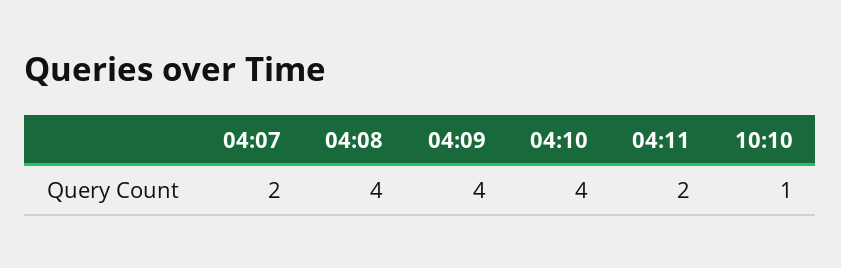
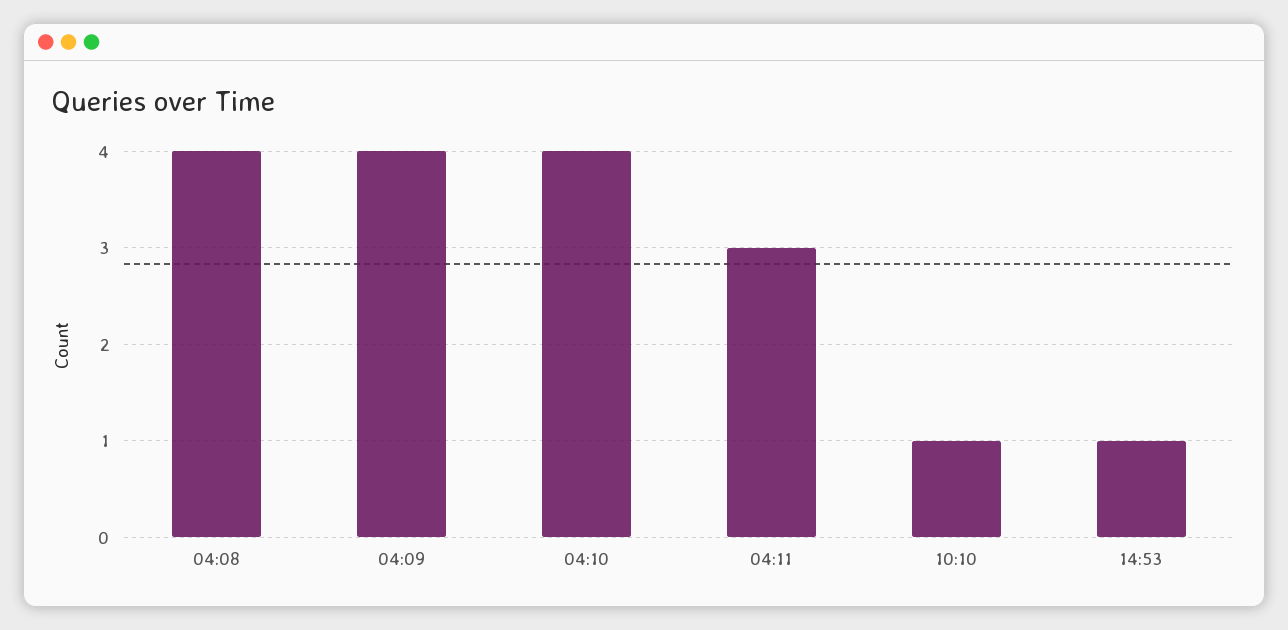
04:07: 2 -> none
04:11: 2 -> 3
14:53: none -> 1

